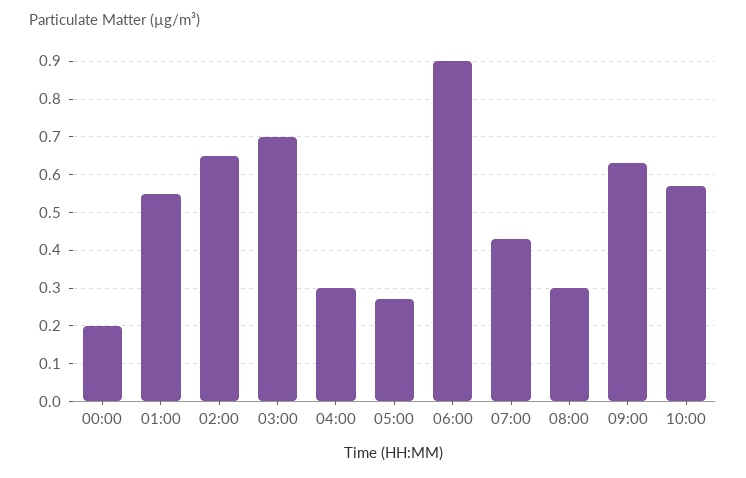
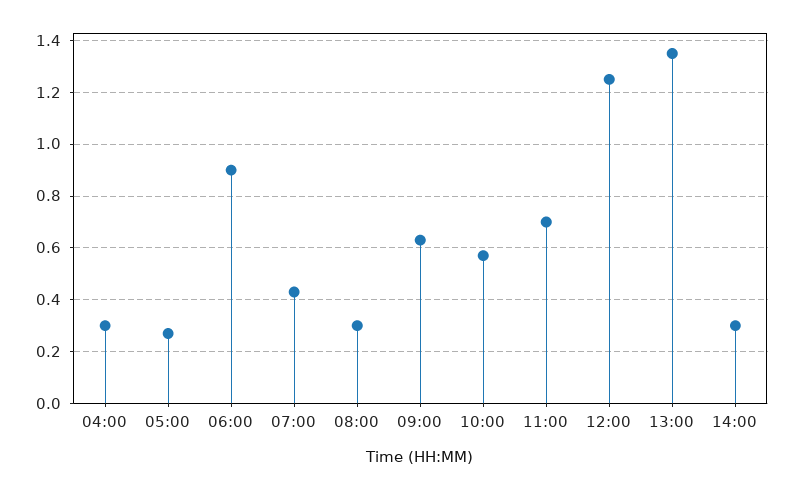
00:00: 0.2 -> none
01:00: 0.55 -> none
02:00: 0.65 -> none
03:00: 0.7 -> none
11:00: none -> 0.7
12:00: none -> 1.25
13:00: none -> 1.35
14:00: none -> 0.3

